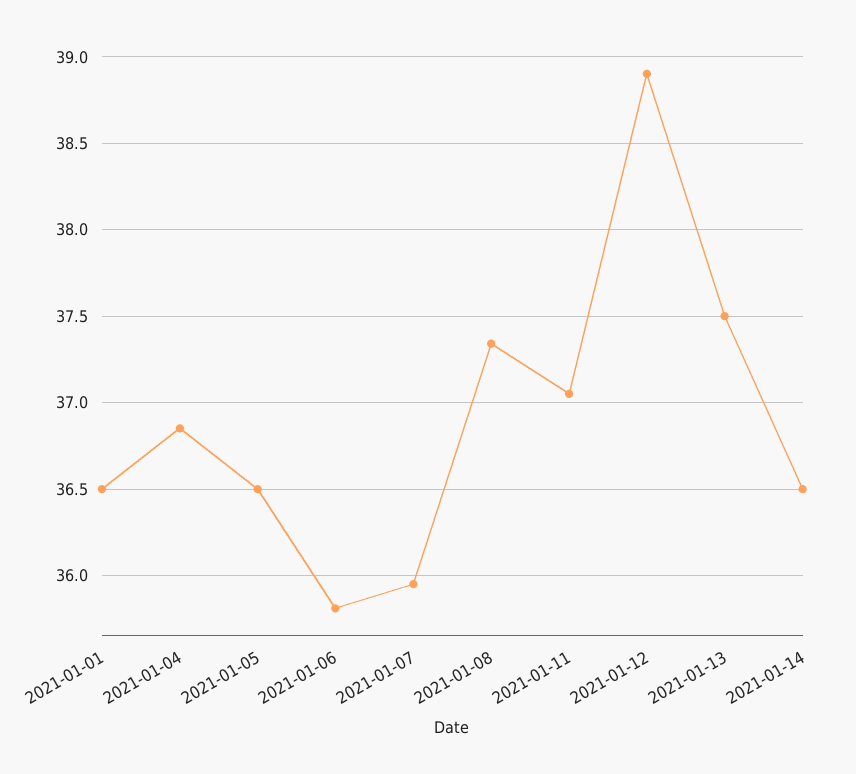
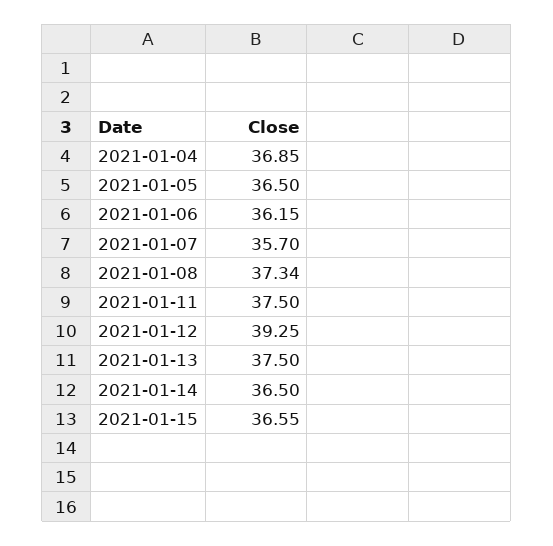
2021-01-01: 36.5 -> none
2021-01-06: 35.8 -> 36.15
2021-01-07: 35.95 -> 35.7
2021-01-11: 37.05 -> 37.5
2021-01-12: 38.9 -> 39.25
2021-01-15: none -> 36.55

